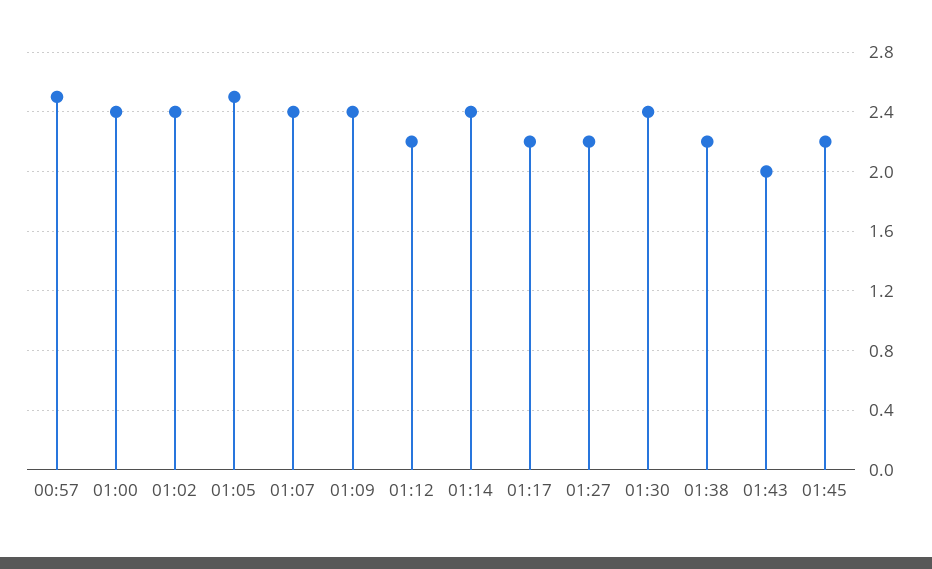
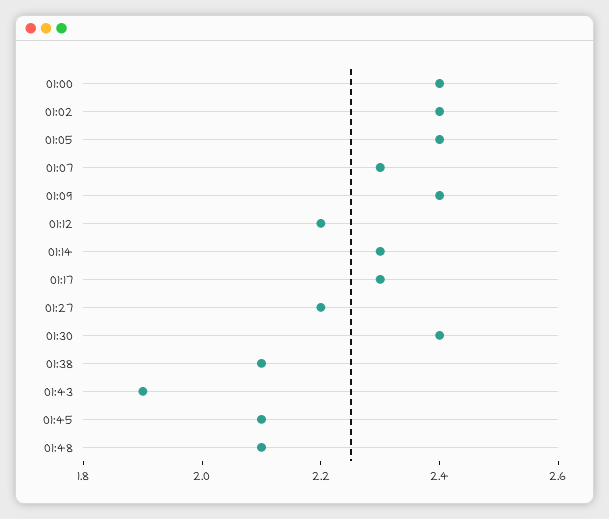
00:57: 2.5 -> none
01:05: 2.5 -> 2.4
01:07: 2.4 -> 2.3
01:14: 2.4 -> 2.3
01:17: 2.2 -> 2.3
01:38: 2.2 -> 2.1
01:43: 2 -> 1.9
01:45: 2.2 -> 2.1
01:48: none -> 2.1

